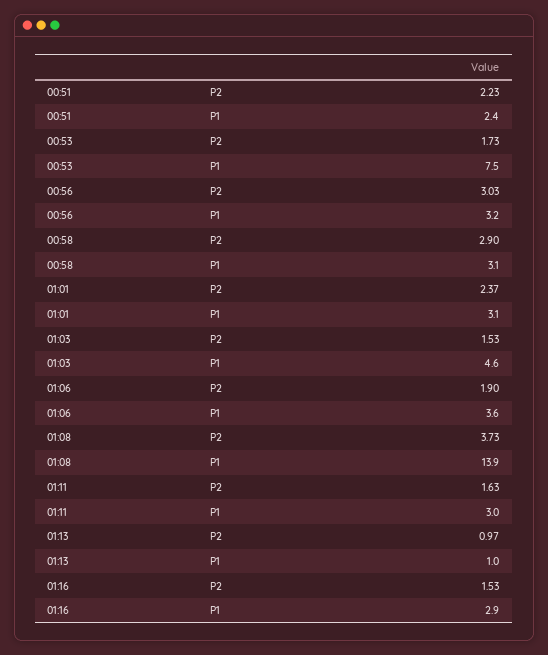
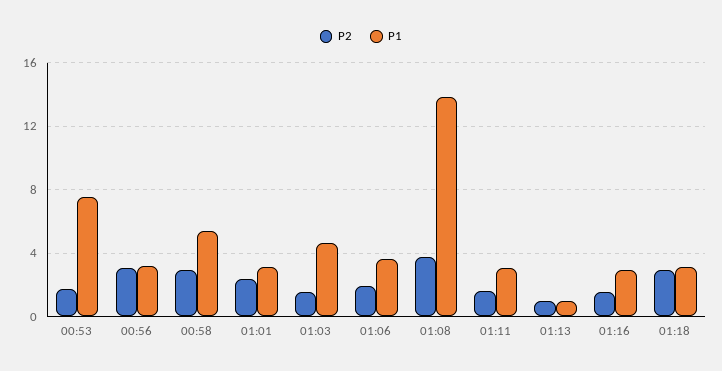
P2, 00:51: 2.23 -> none
P1, 00:51: 2.4 -> none
P1, 00:58: 3.1 -> 5.5
P2, 01:18: none -> 3
P1, 01:18: none -> 3

